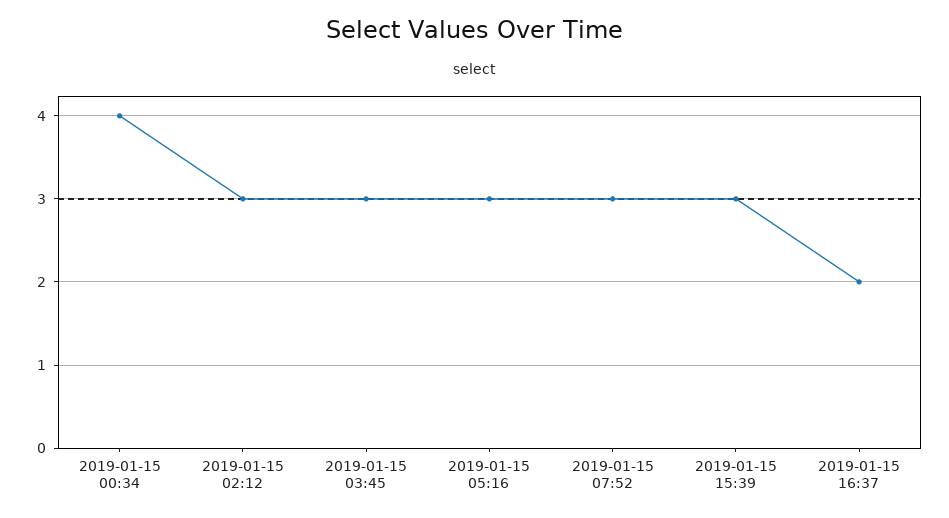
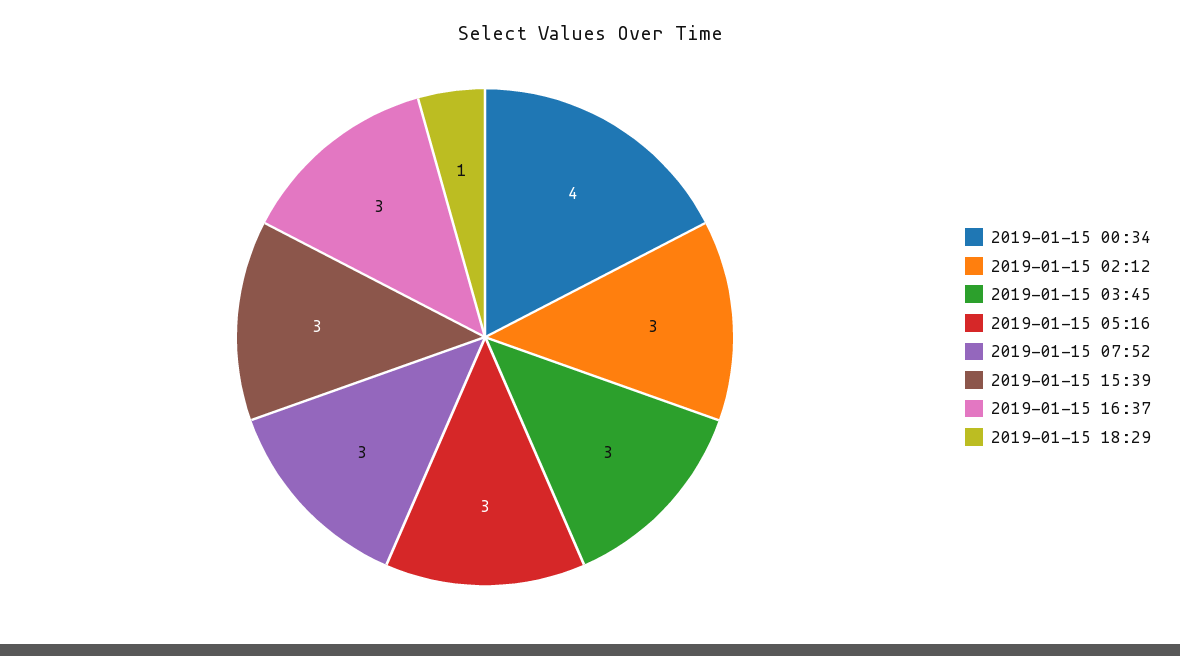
2019-01-15 16:37: 2 -> 3
2019-01-15 18:29: none -> 1

